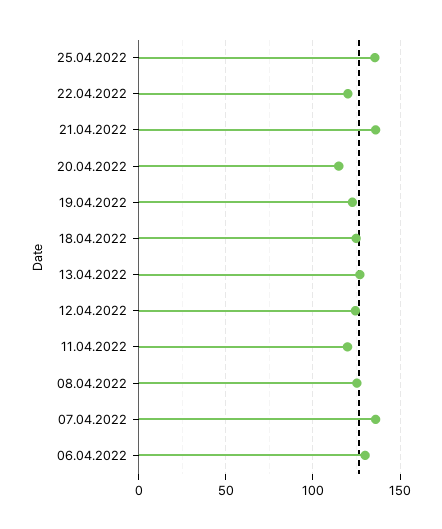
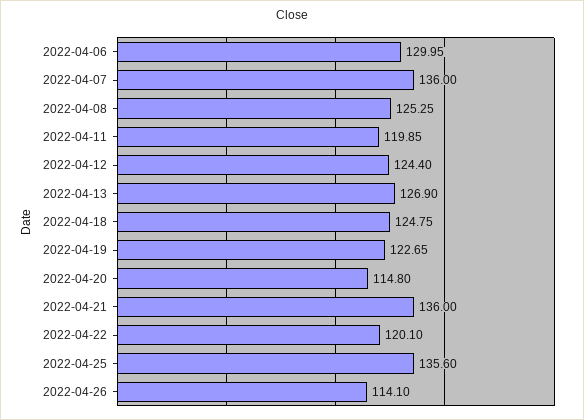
2022-04-26: none -> 114.1

